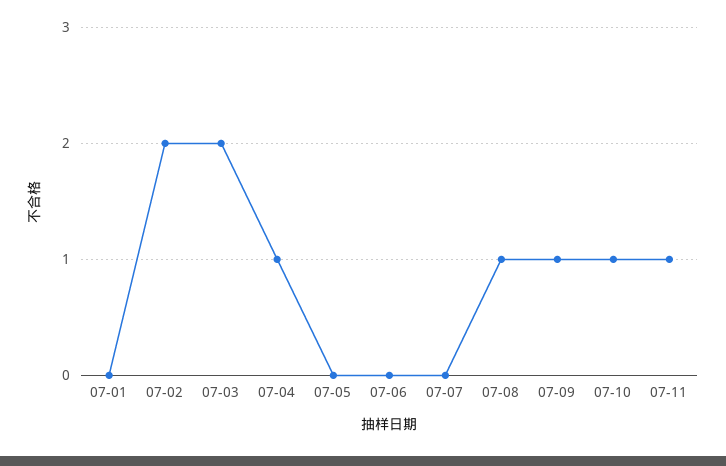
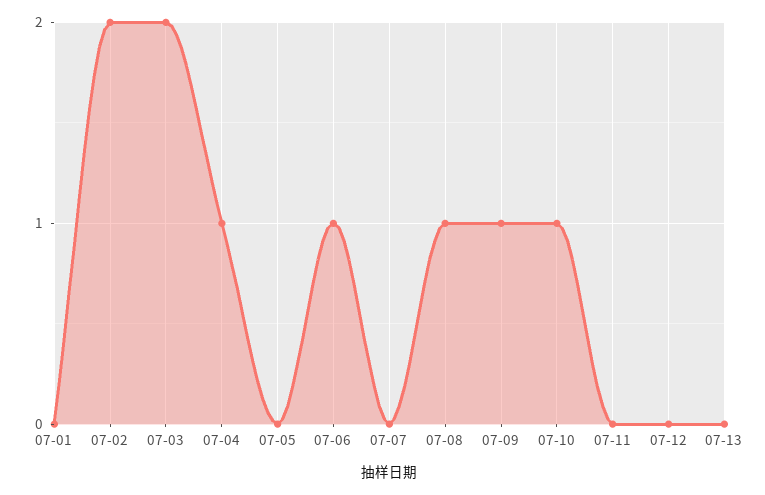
07-06: 0 -> 1
07-11: 1 -> 0
07-12: none -> 0
07-13: none -> 0

